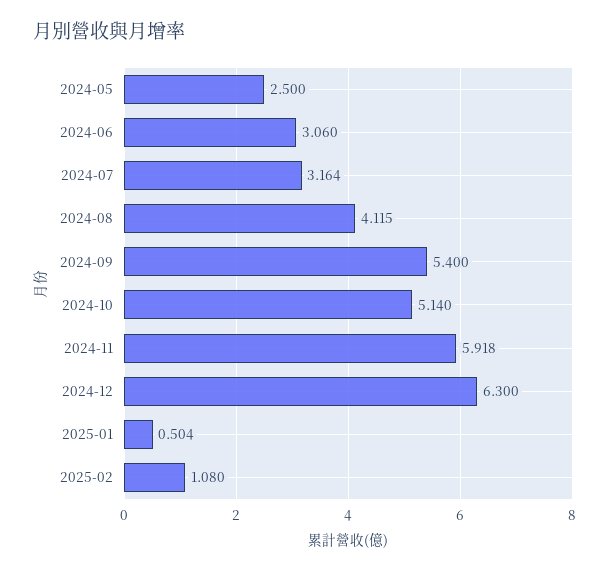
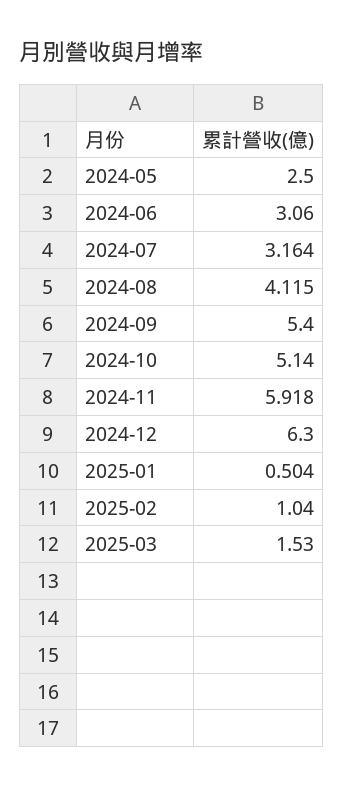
2025-02: 1.08 -> 1.04
2025-03: none -> 1.53

